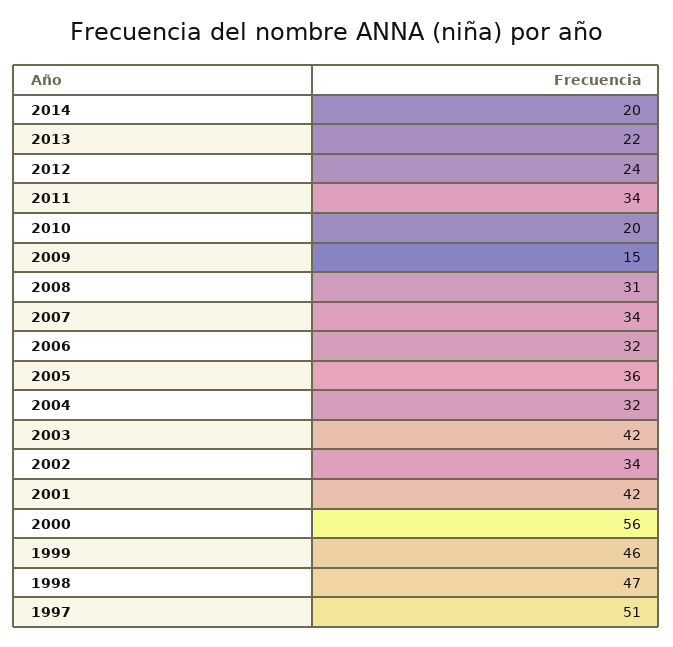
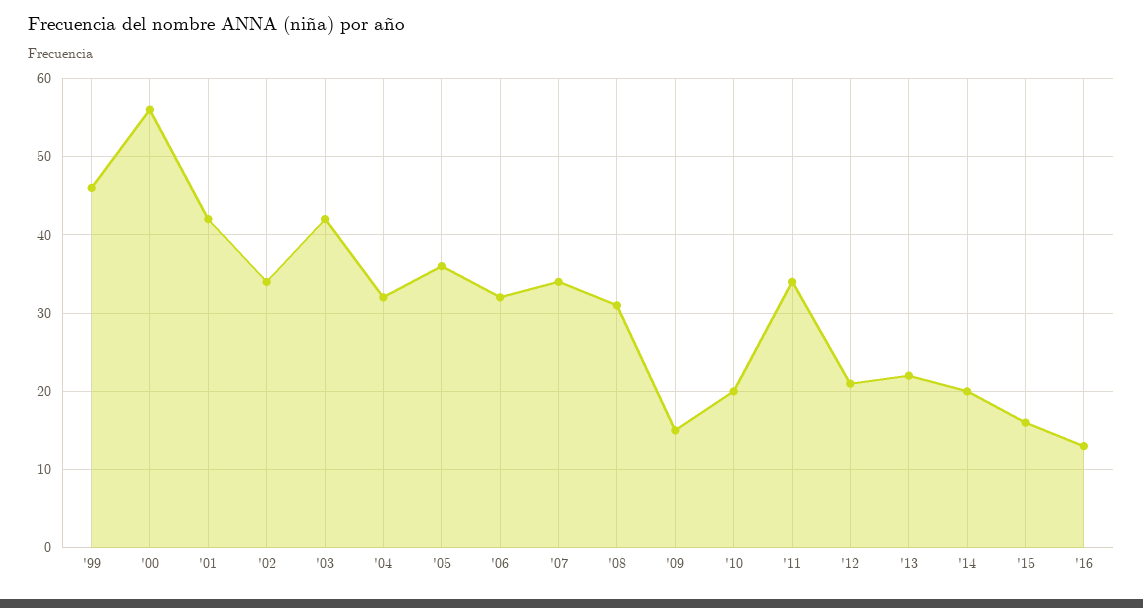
2012: 24 -> 21
1998: 47 -> none
1997: 51 -> none
'15: none -> 16
'16: none -> 13

